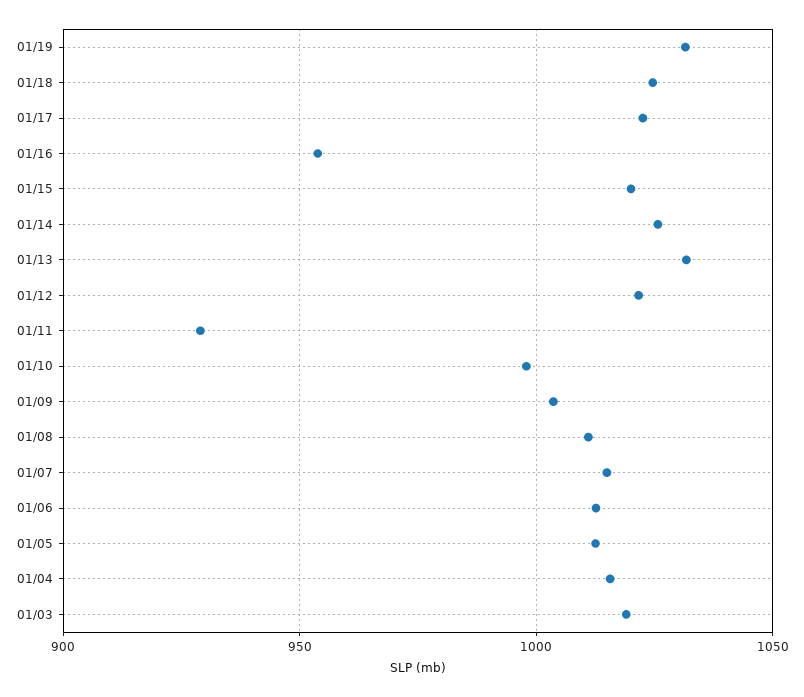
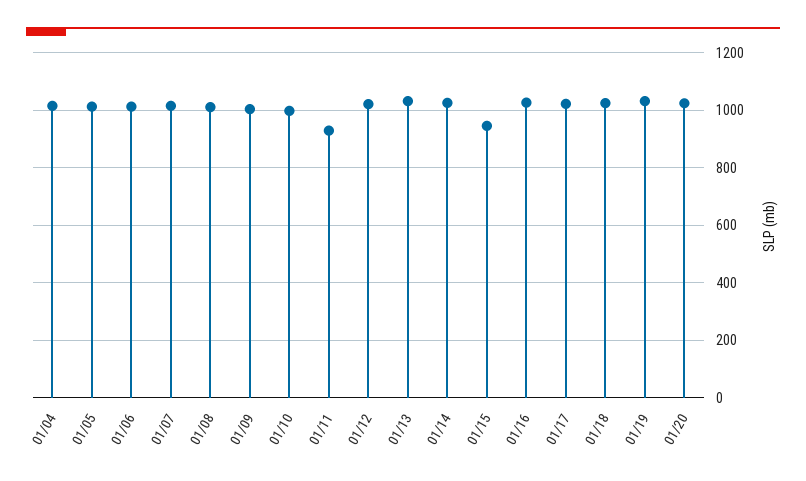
01/16: 955 -> 1025
01/15: 1020 -> 950
01/03: 1020 -> none
01/20: none -> 1025

